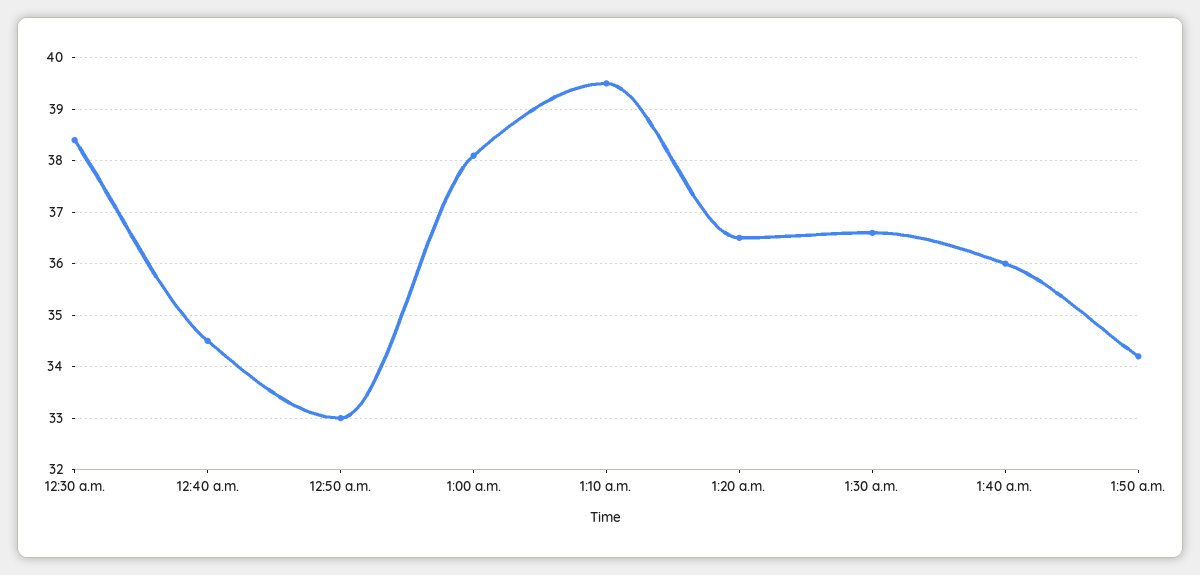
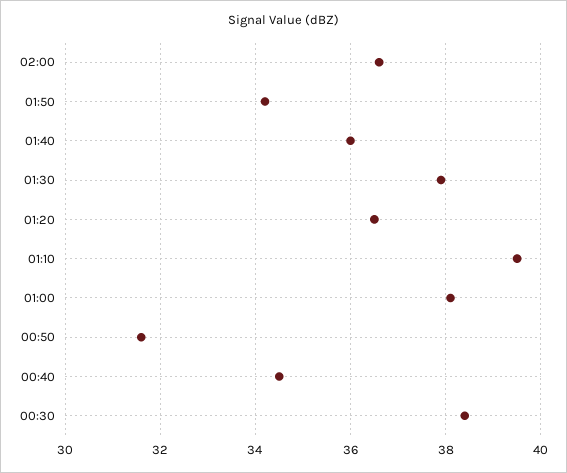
12:50 a.m.: 33 -> 31.5
1:30 a.m.: 36.5 -> 38
02:00: none -> 36.5

